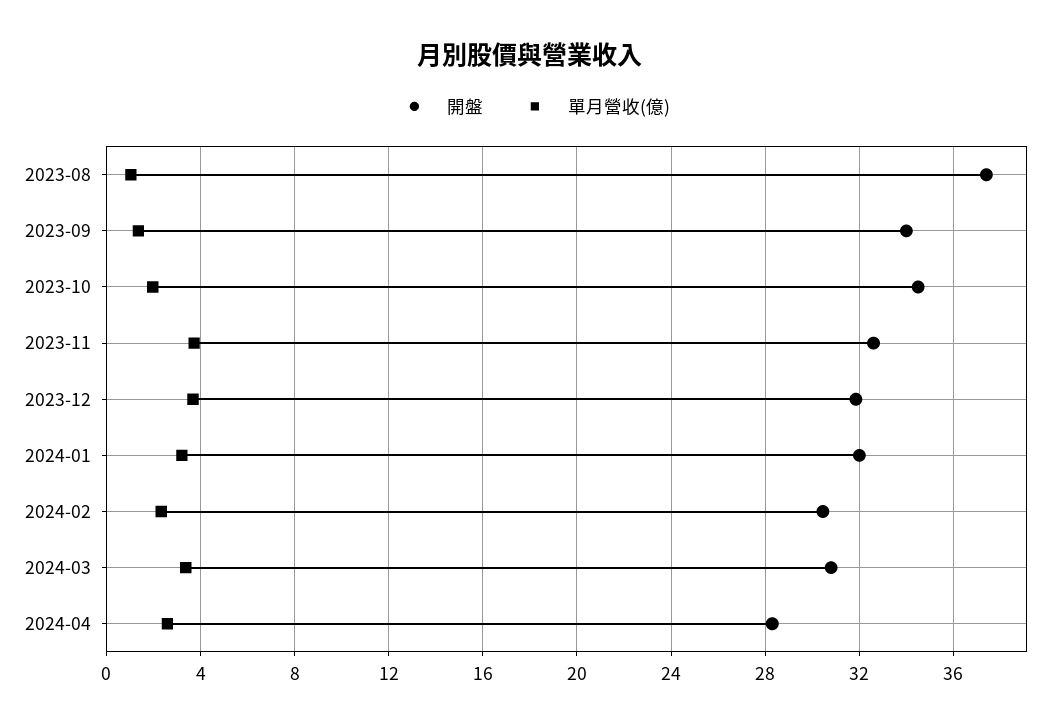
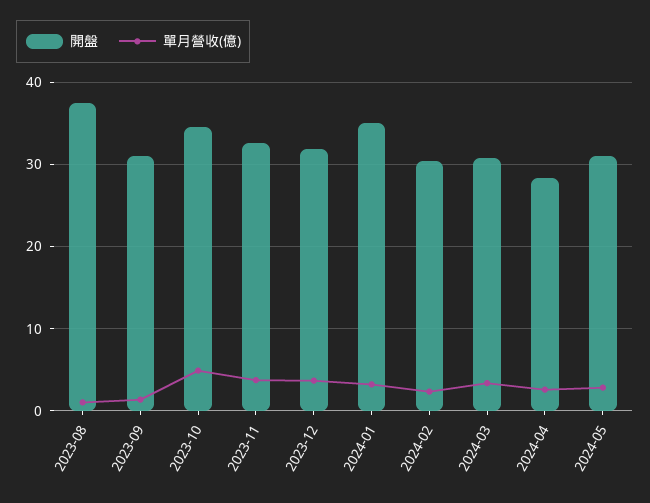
開盤, 2023-09: 34 -> 31
單月營收(億), 2023-10: 2 -> 5
開盤, 2024-01: 32 -> 35
開盤, 2024-05: none -> 31
單月營收(億), 2024-05: none -> 3

